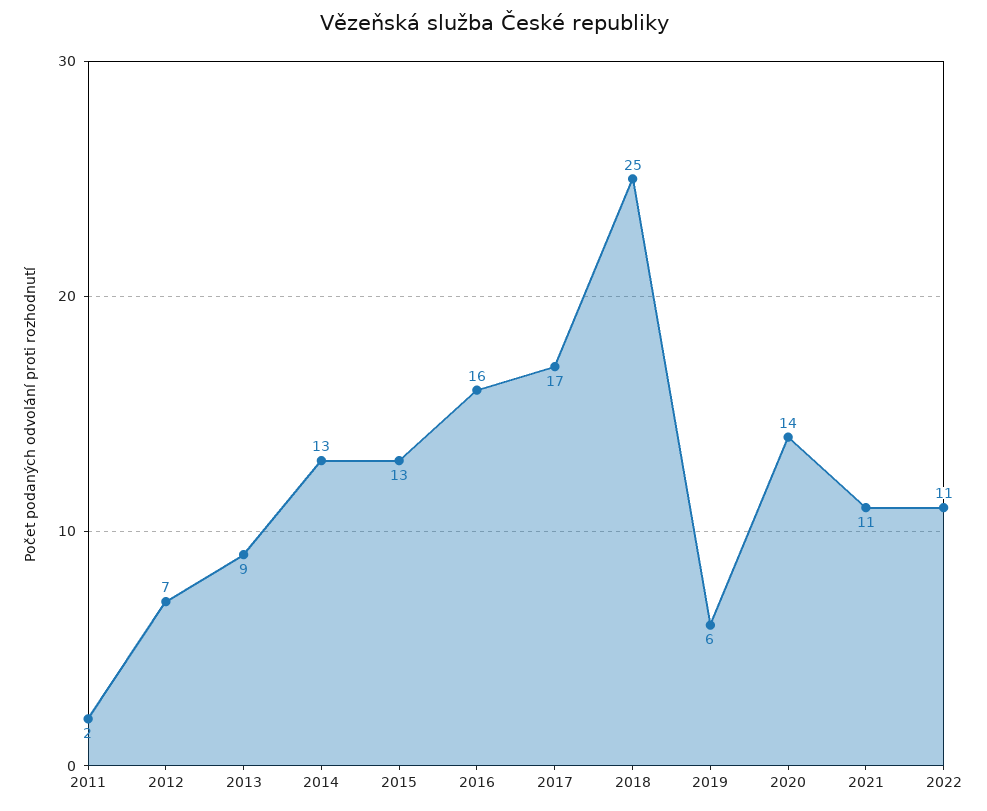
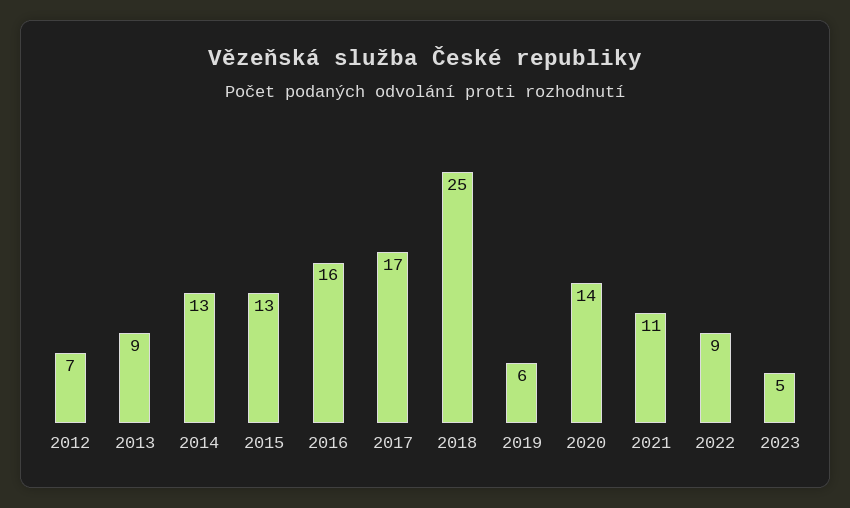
2011: 2 -> none
2022: 11 -> 9
2023: none -> 5

